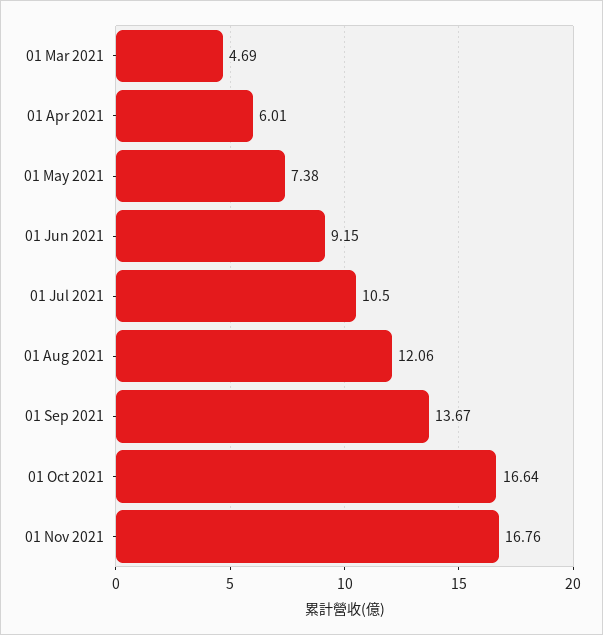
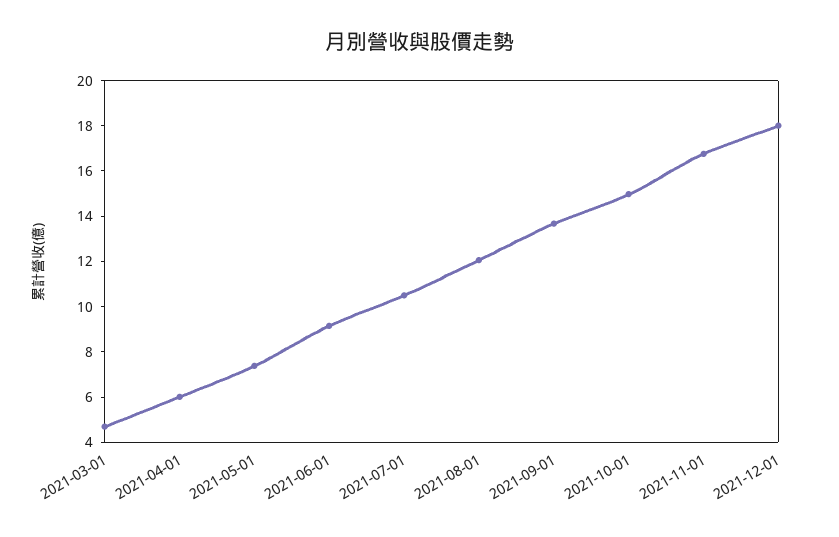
01 Oct 2021: 16.64 -> 15
2021-12-01: none -> 18

